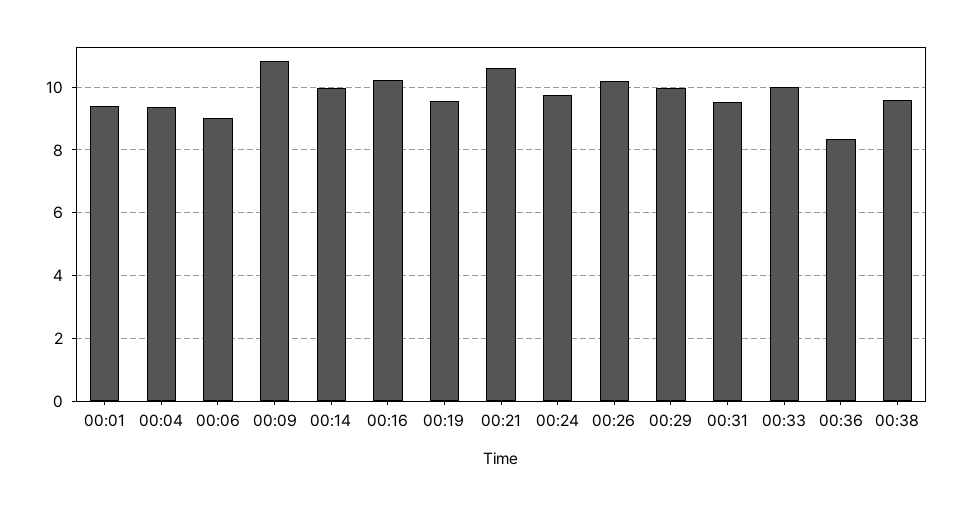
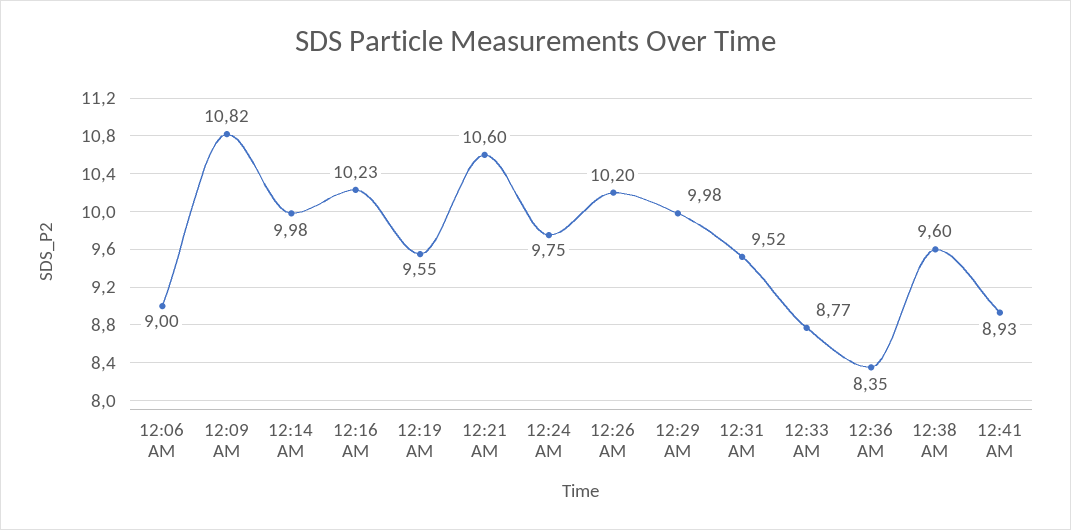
00:01: 9.4 -> none
00:04: 9.4 -> none
00:33: 10 -> 8.77
12:41 AM: none -> 8.93

